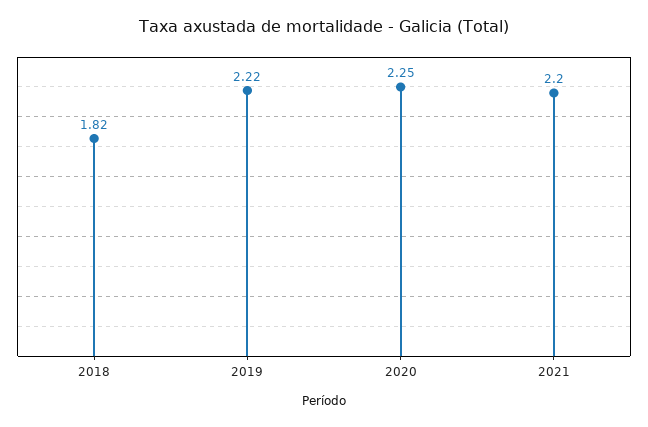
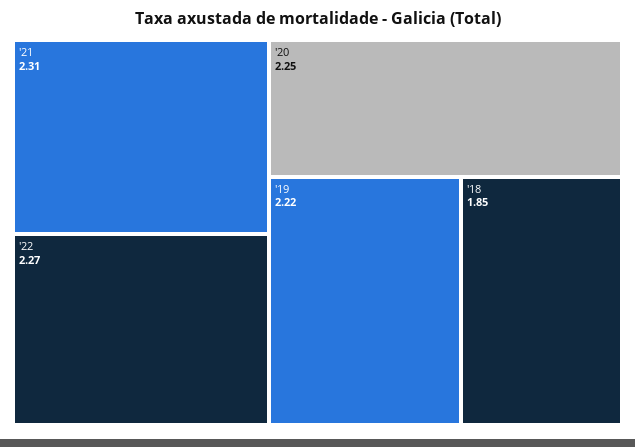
2018: 1.82 -> 1.85
2021: 2.2 -> 2.31
'22: none -> 2.27

